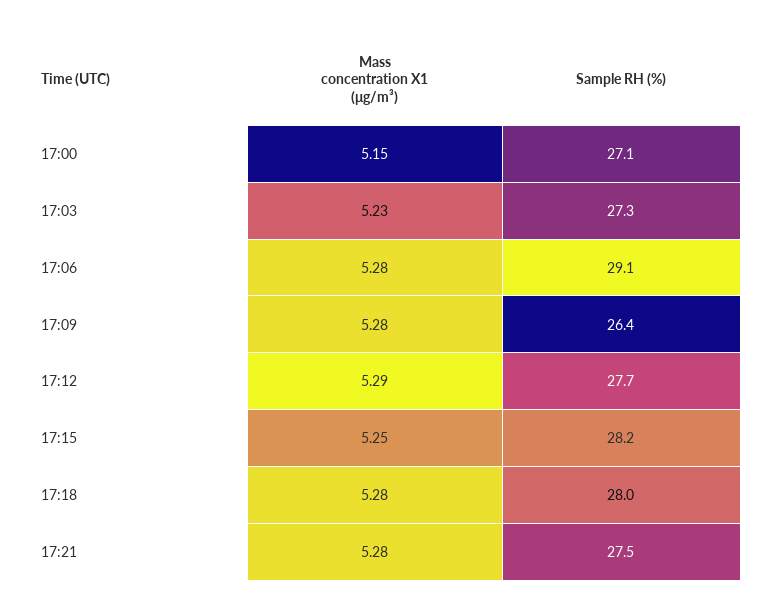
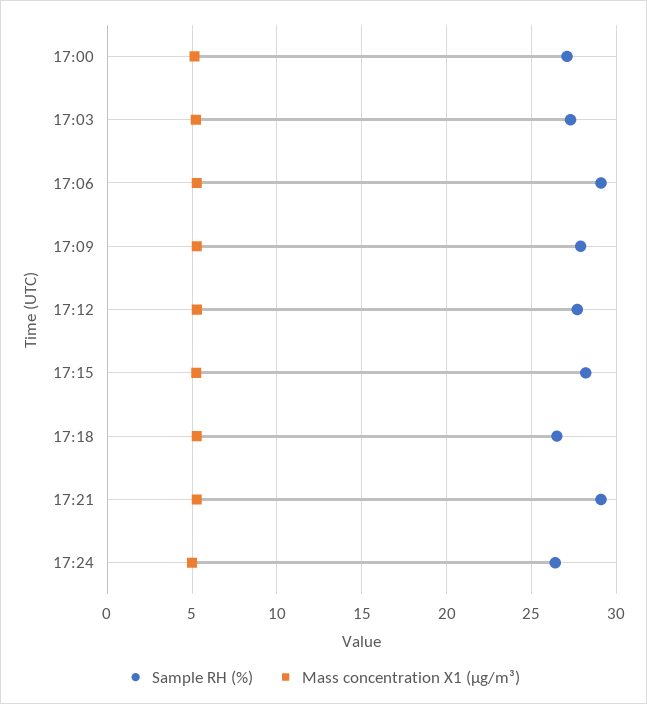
Sample RH (%), 17:09: 26.4 -> 28
Sample RH (%), 17:18: 28 -> 26.5
Sample RH (%), 17:21: 27.5 -> 29
Sample RH (%), 17:24: none -> 26.5
Mass concentration X1 (μg/m³), 17:24: none -> 5

